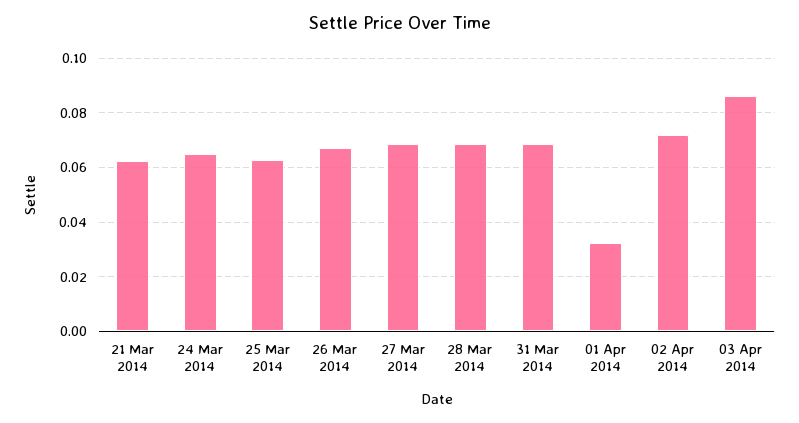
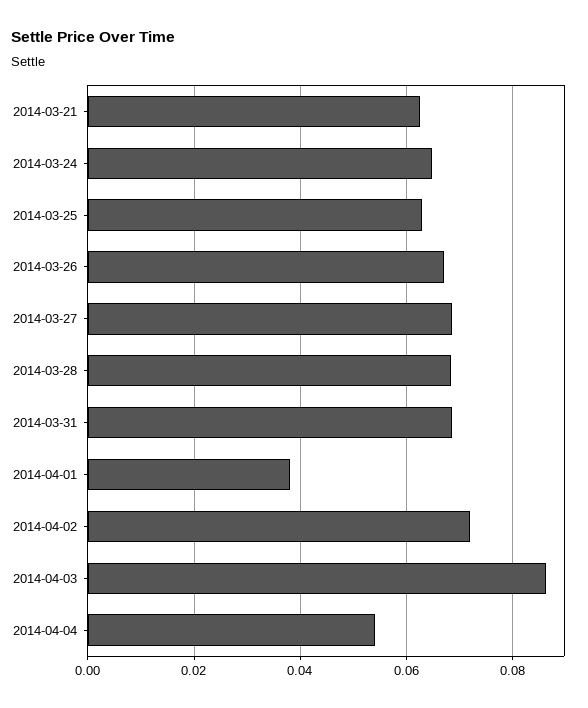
01 Apr 2014: 0.0325 -> 0.038
2014-04-04: none -> 0.054

